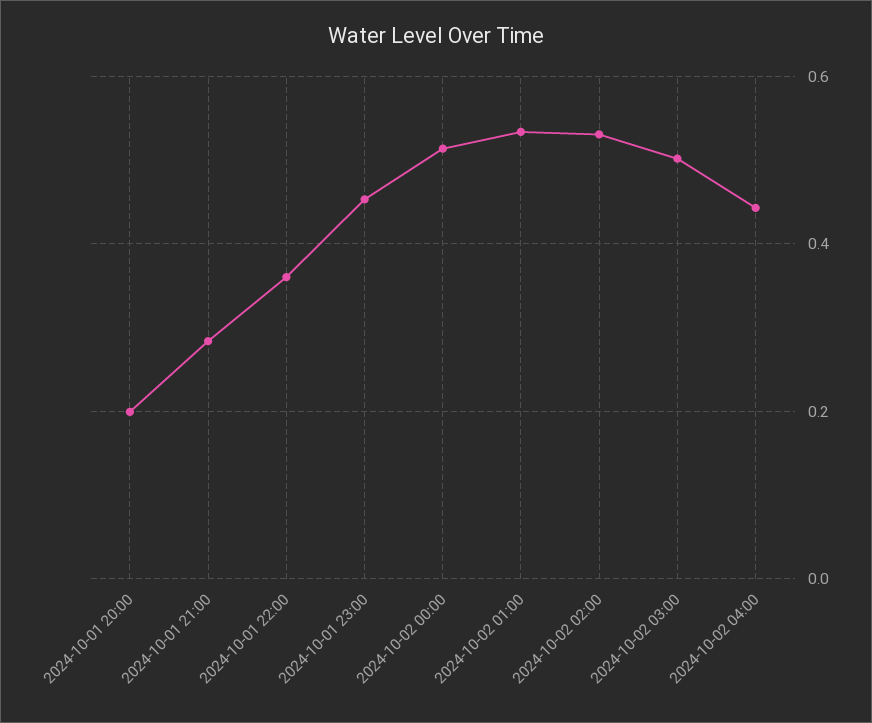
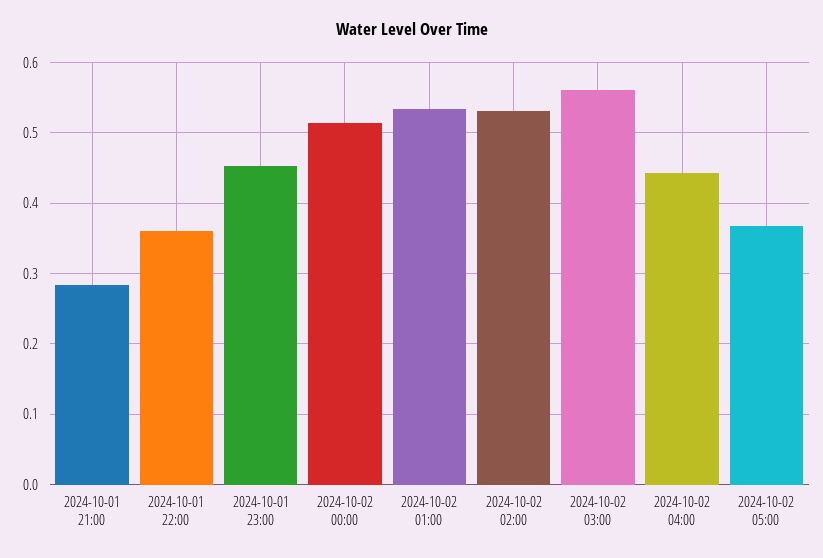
2024-10-01 20:00: 0.2 -> none
2024-10-02 03:00: 0.5 -> 0.56
2024-10-02 05:00: none -> 0.37

